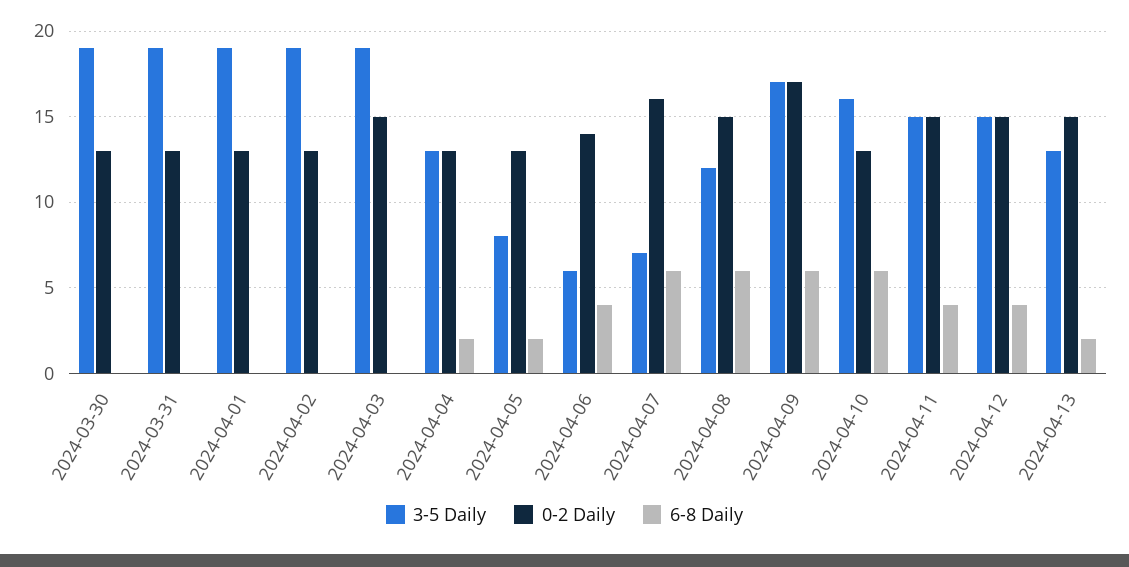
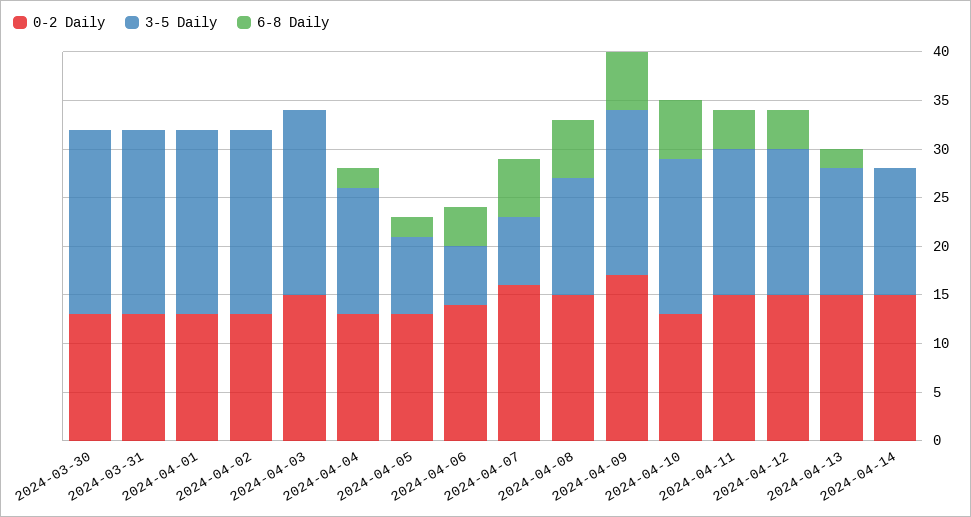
0-2 Daily, 2024-04-14: none -> 15
3-5 Daily, 2024-04-14: none -> 13
6-8 Daily, 2024-04-14: none -> 0

